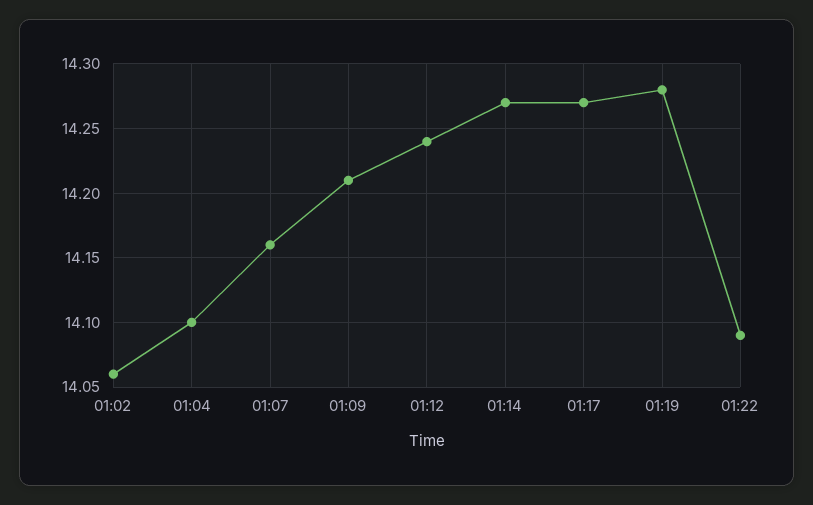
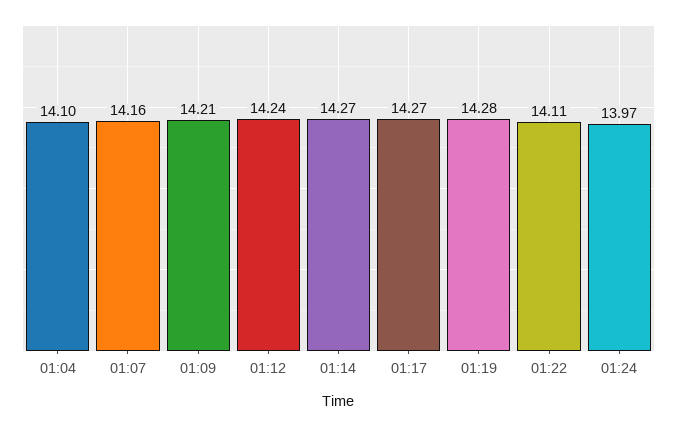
01:02: 14.06 -> none
01:22: 14.09 -> 14.11
01:24: none -> 13.97

